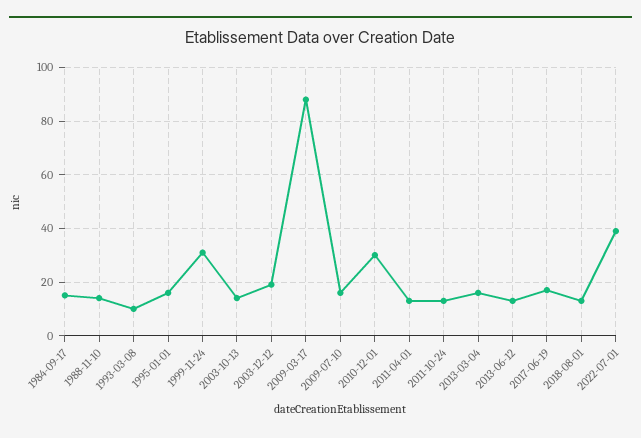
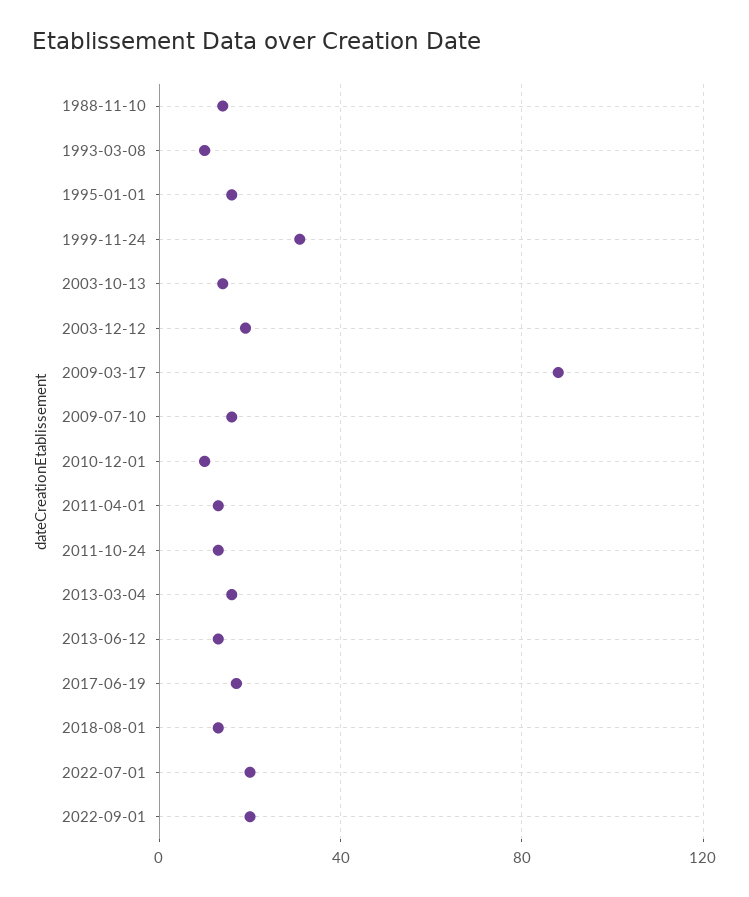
1984-09-17: 15 -> none
2010-12-01: 30 -> 10
2022-07-01: 40 -> 20
2022-09-01: none -> 20

